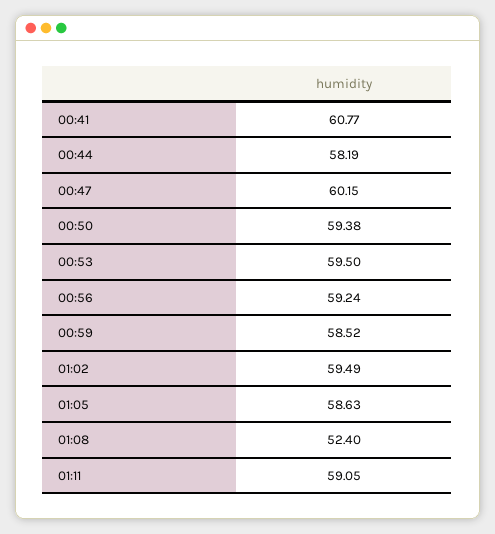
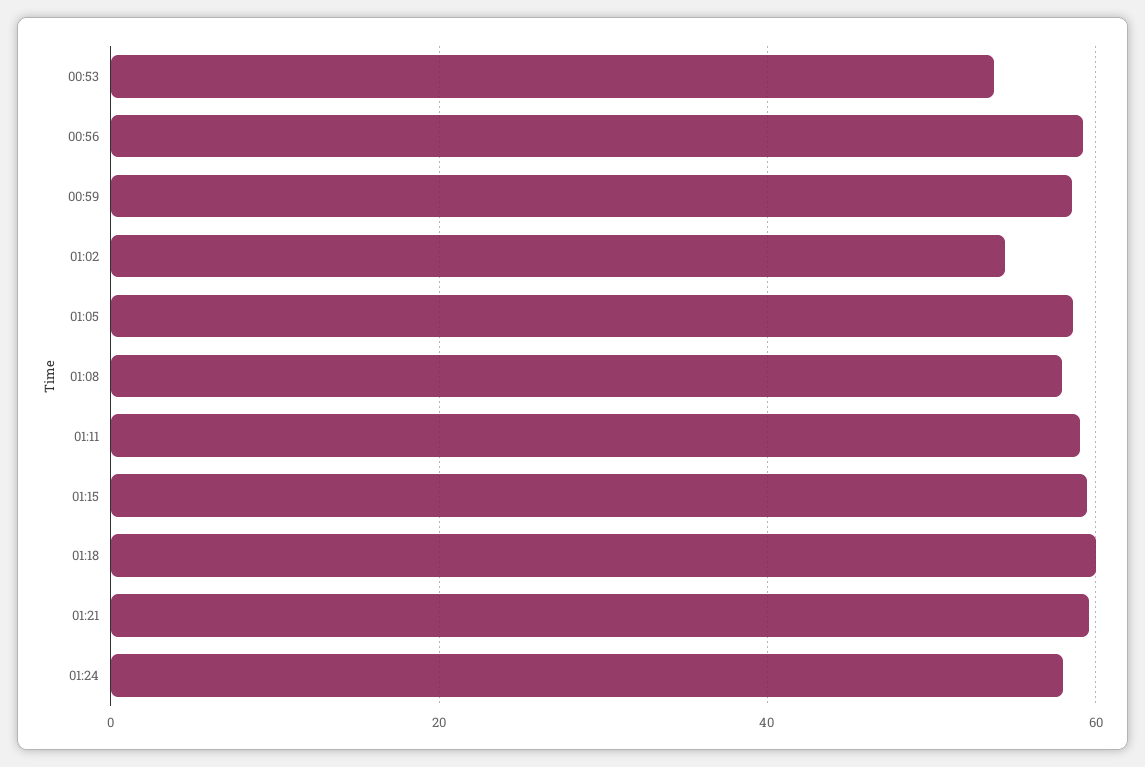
00:41: 60.77 -> none
00:44: 58.19 -> none
00:47: 60.15 -> none
00:50: 59.38 -> none
00:53: 59.5 -> 54
01:02: 59.49 -> 54
01:08: 52.4 -> 58
01:15: none -> 60
01:18: none -> 60
01:21: none -> 60
01:24: none -> 58

